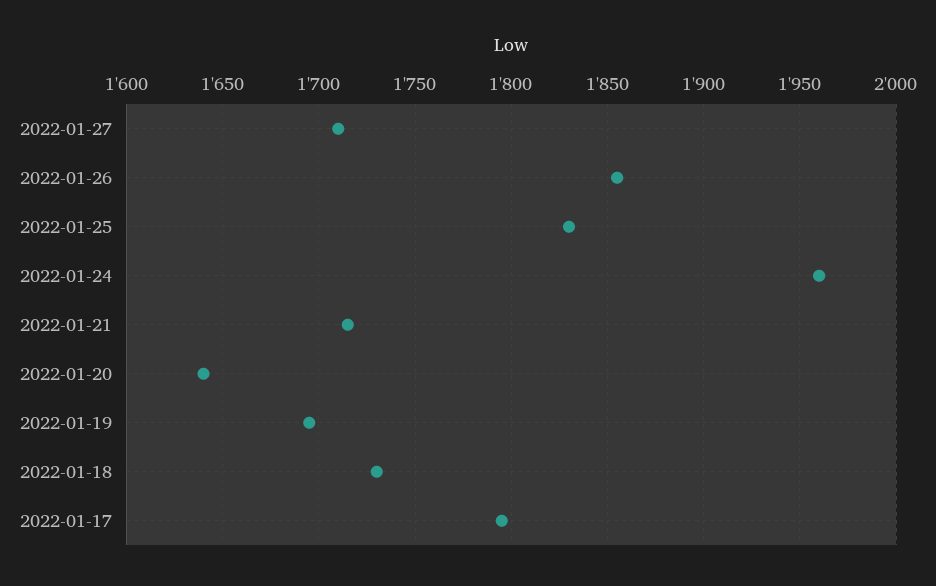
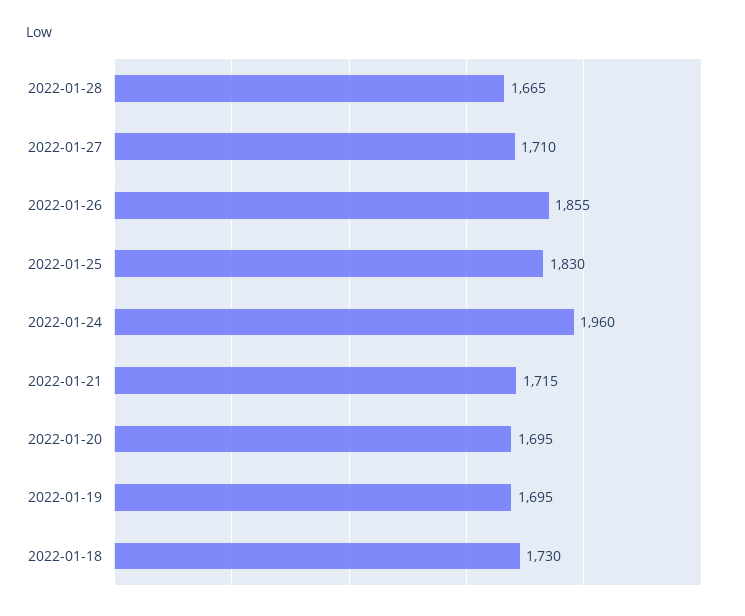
2022-01-20: 1640 -> 1695
2022-01-17: 1795 -> none
2022-01-28: none -> 1665

